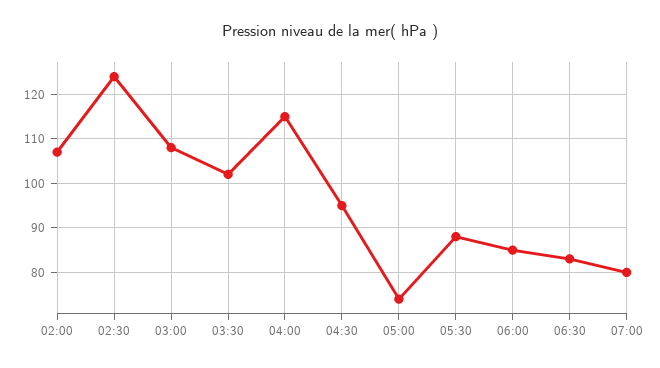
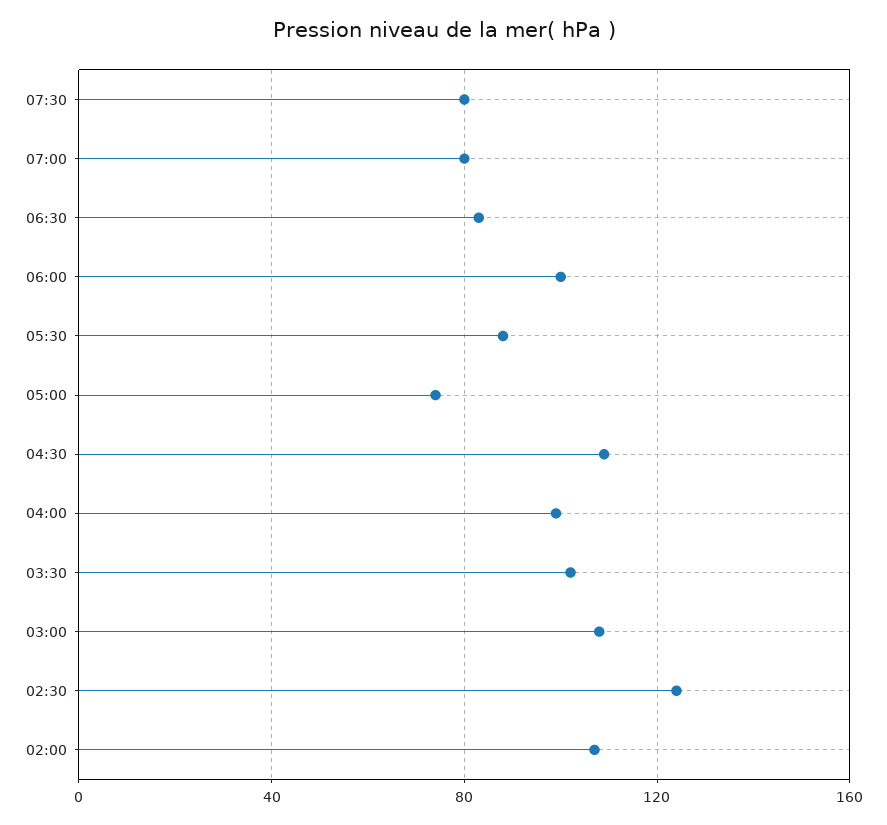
04:00: 115 -> 100
04:30: 95 -> 110
06:00: 85 -> 100
07:30: none -> 80

